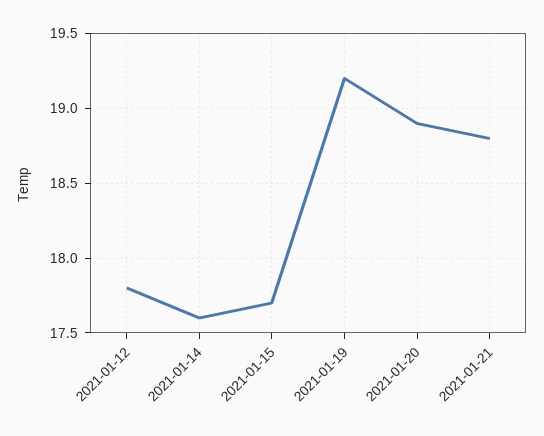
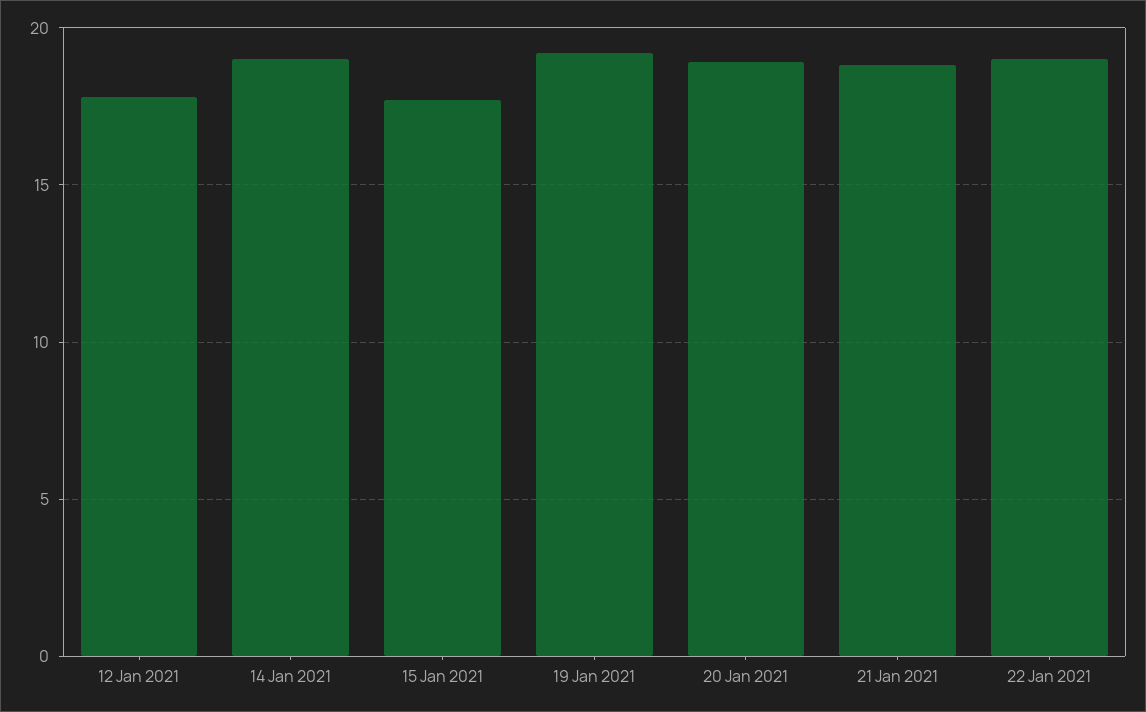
2021-01-14: 17.6 -> 19
22 Jan 2021: none -> 19

